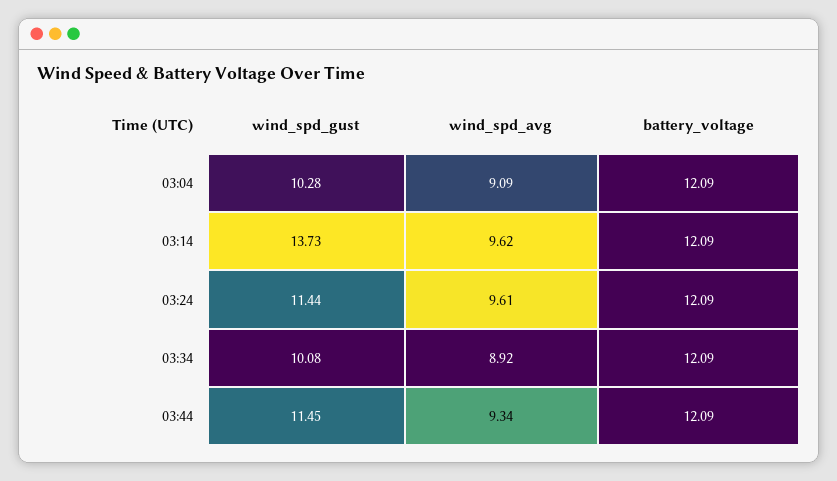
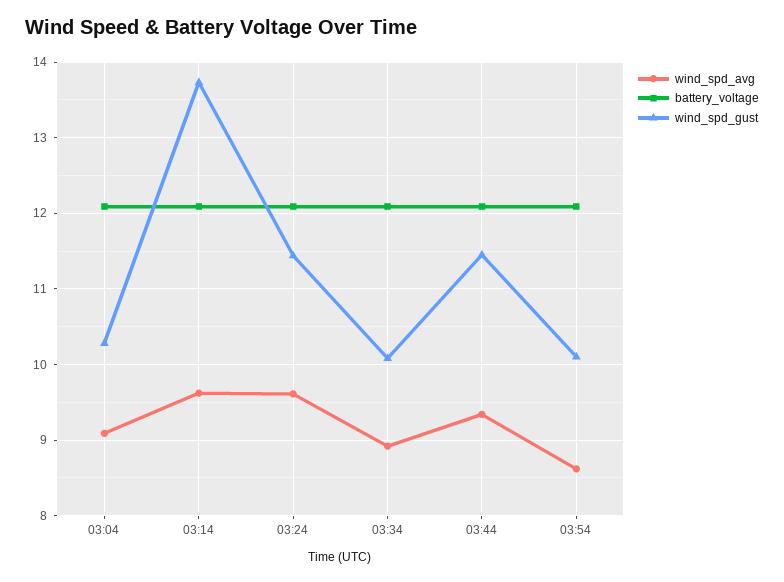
wind_spd_avg, 03:54: none -> 8.6
battery_voltage, 03:54: none -> 12.1
wind_spd_gust, 03:54: none -> 10.1

